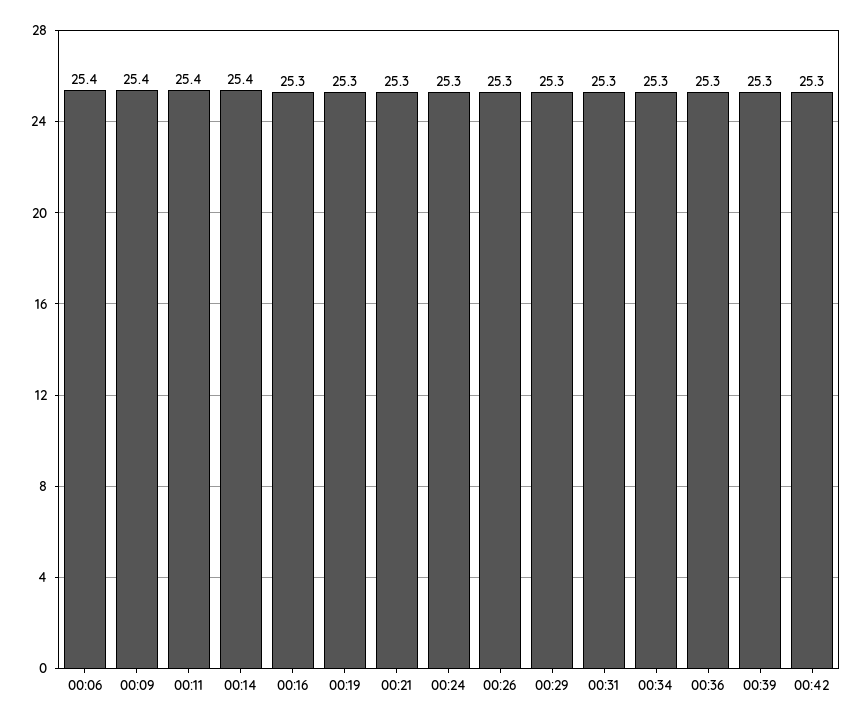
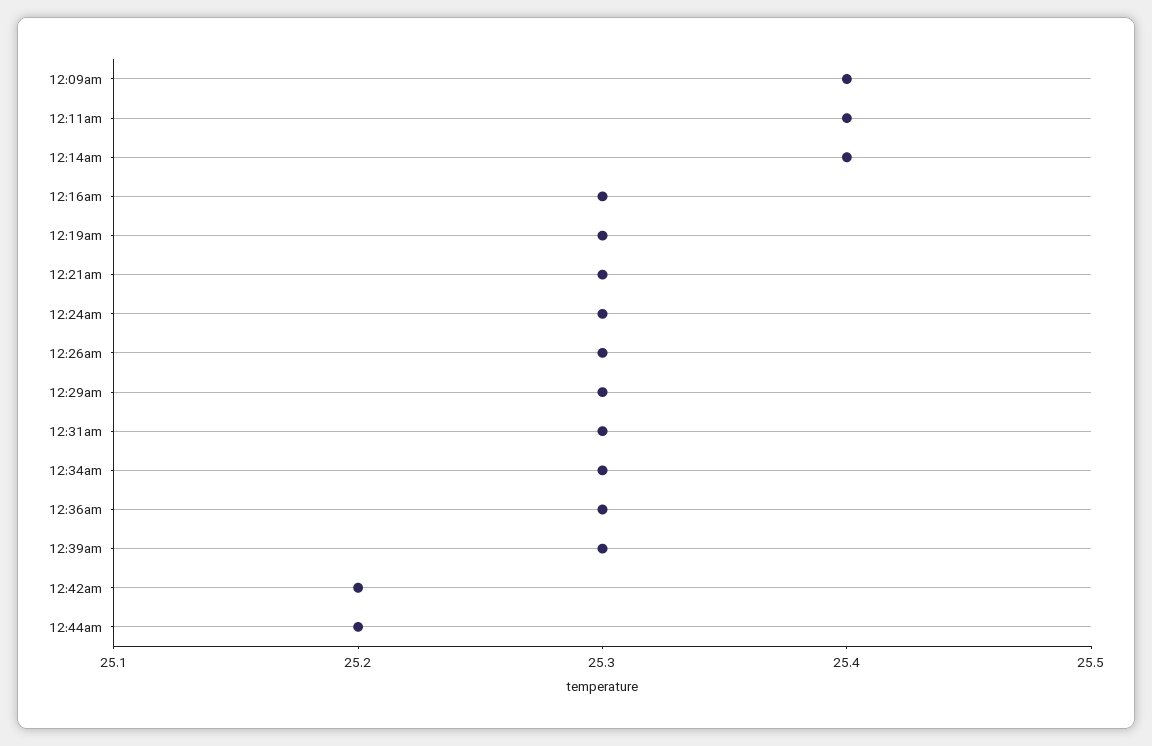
00:06: 25.4 -> none
00:42: 25.3 -> 25.2
12:44am: none -> 25.2

